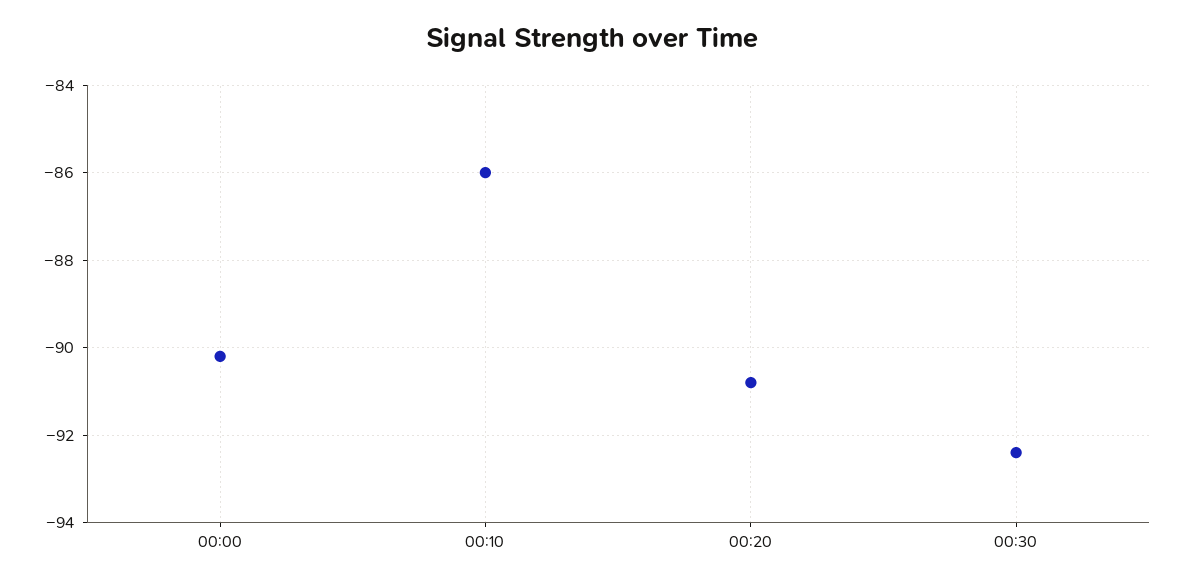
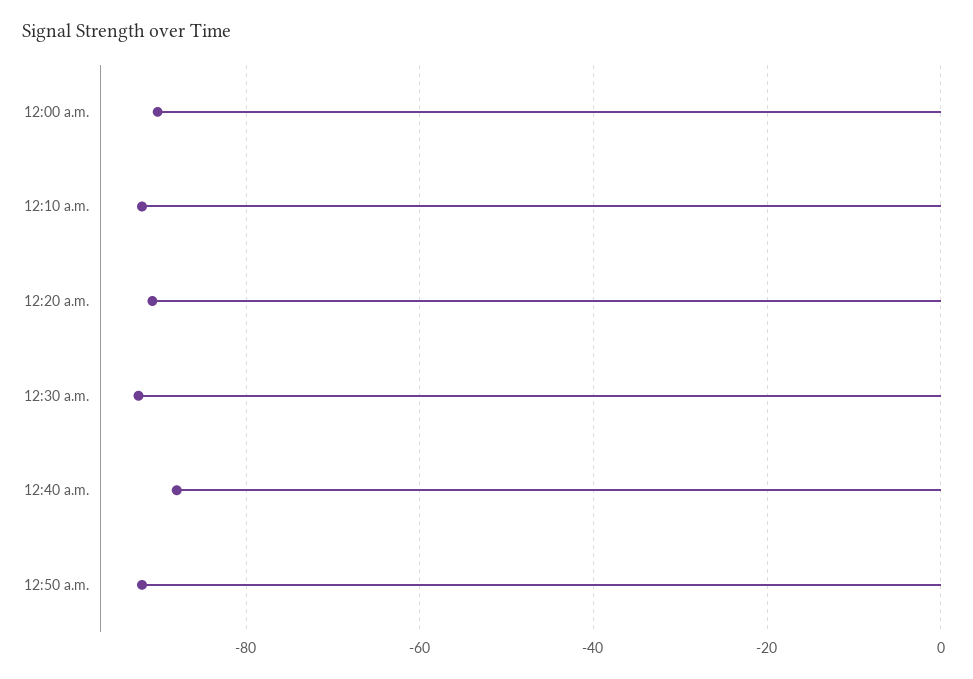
00:10: -86 -> -92
12:40 a.m.: none -> -88
12:50 a.m.: none -> -92

